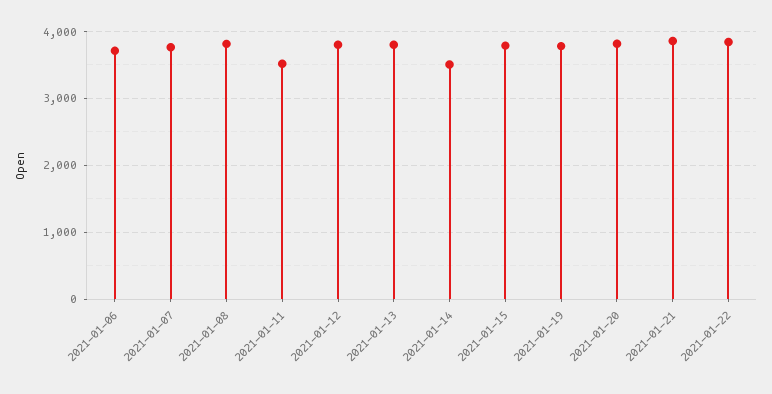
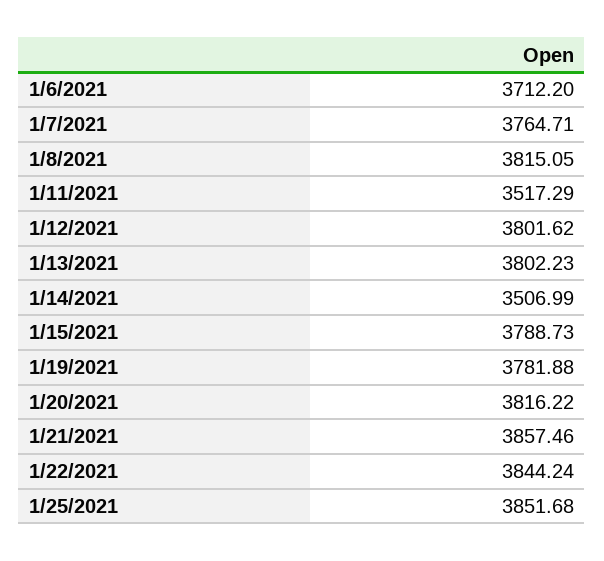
1/25/2021: none -> 3851.68

